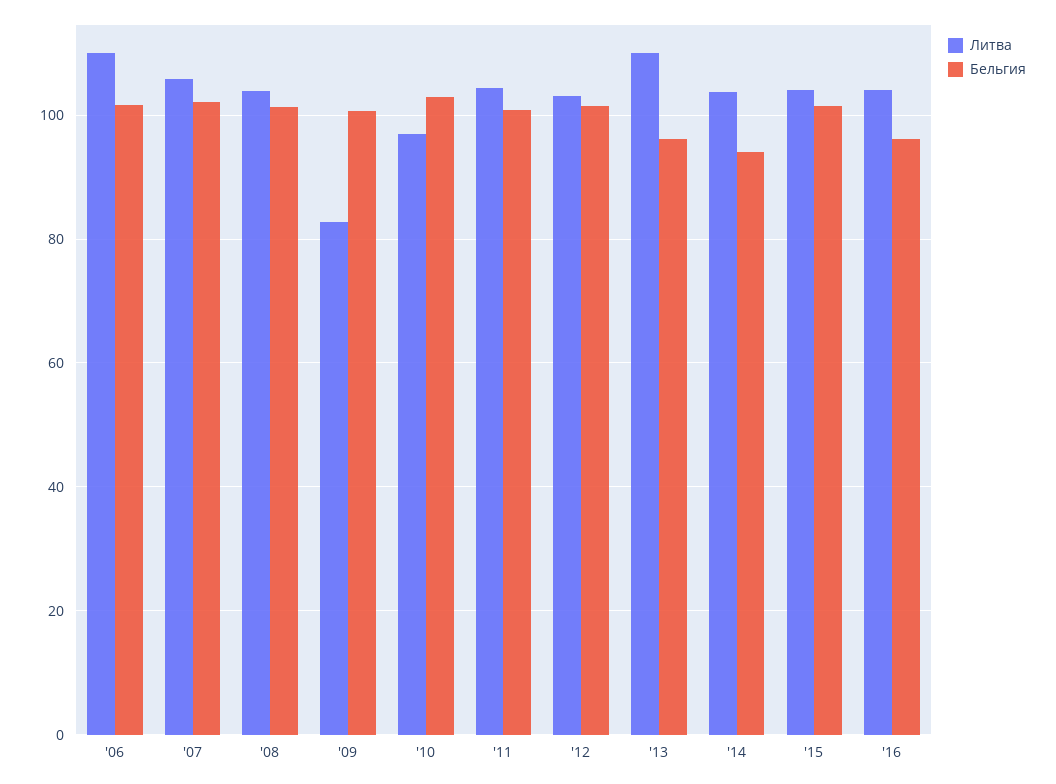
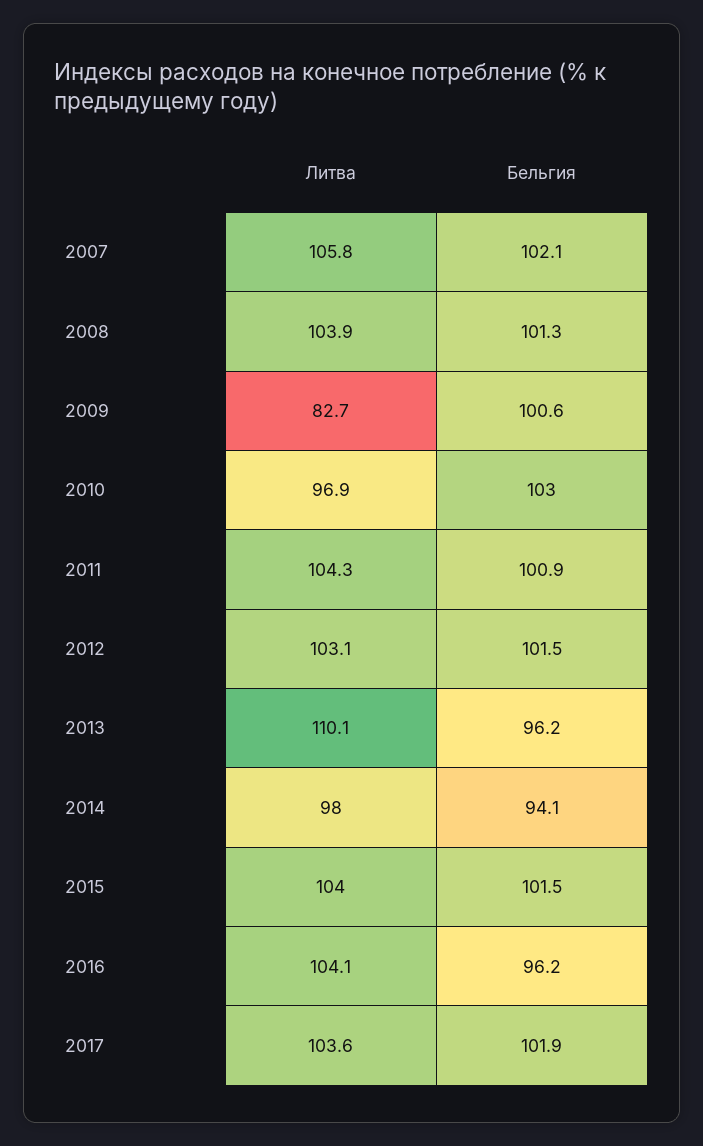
Литва, '06: 110 -> none
Бельгия, '06: 102 -> none
Литва, '14: 104 -> 98
Литва, 2017: none -> 103.6
Бельгия, 2017: none -> 101.9

